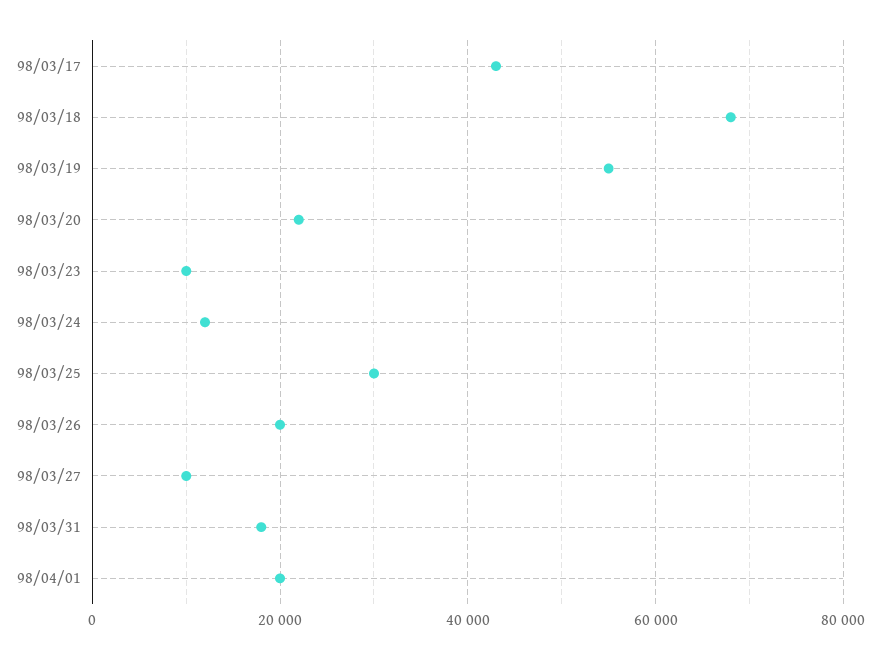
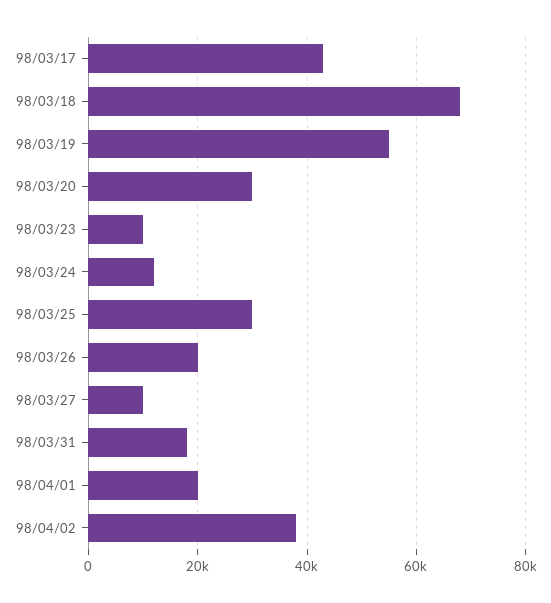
98/03/20: 22000 -> 30000
98/04/02: none -> 38000

